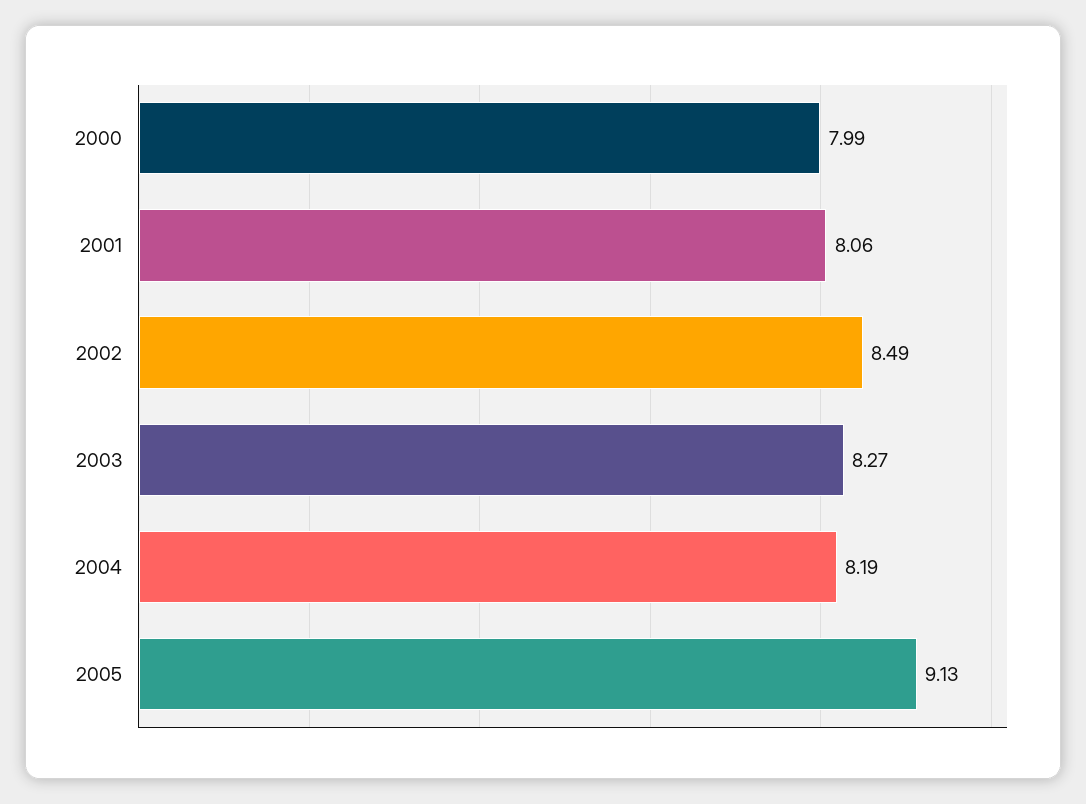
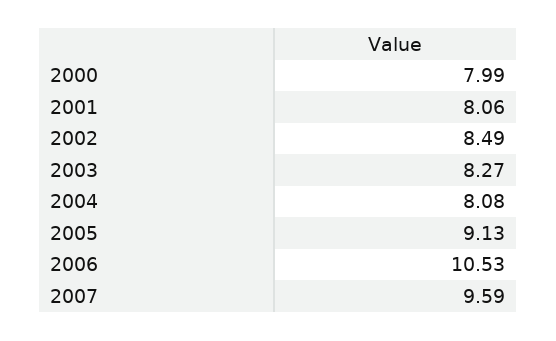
2004: 8.19 -> 8.08
2006: none -> 10.53
2007: none -> 9.59

